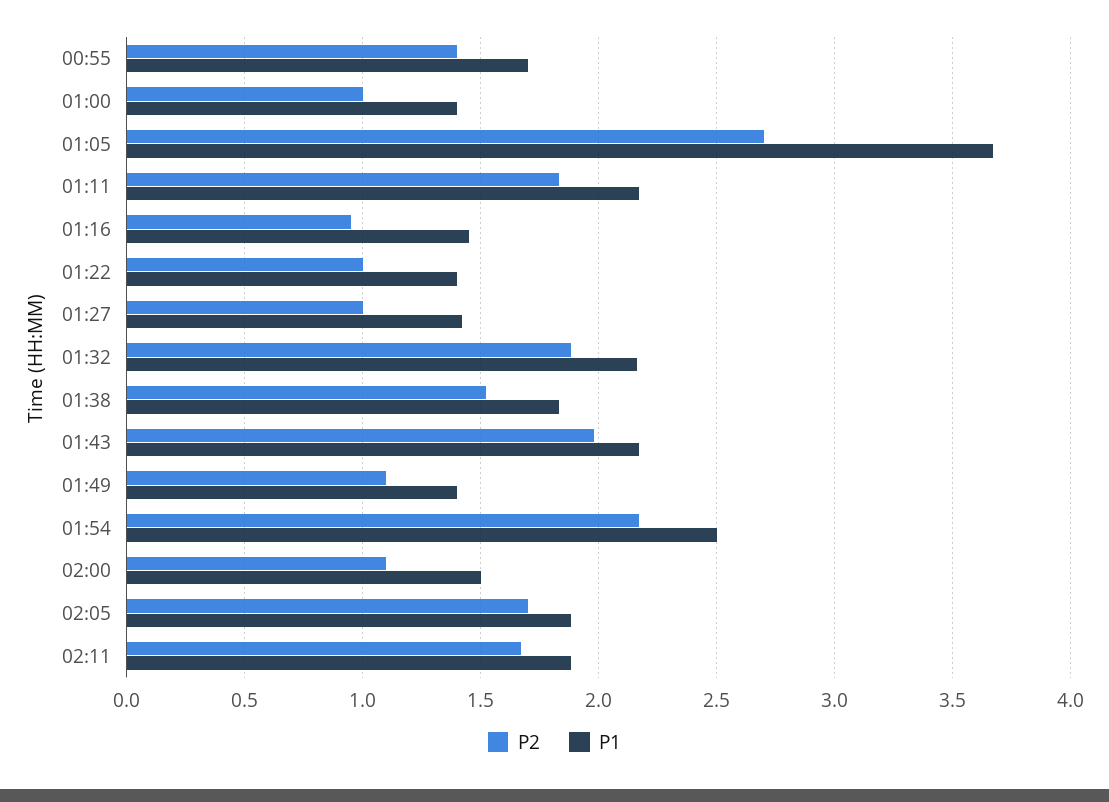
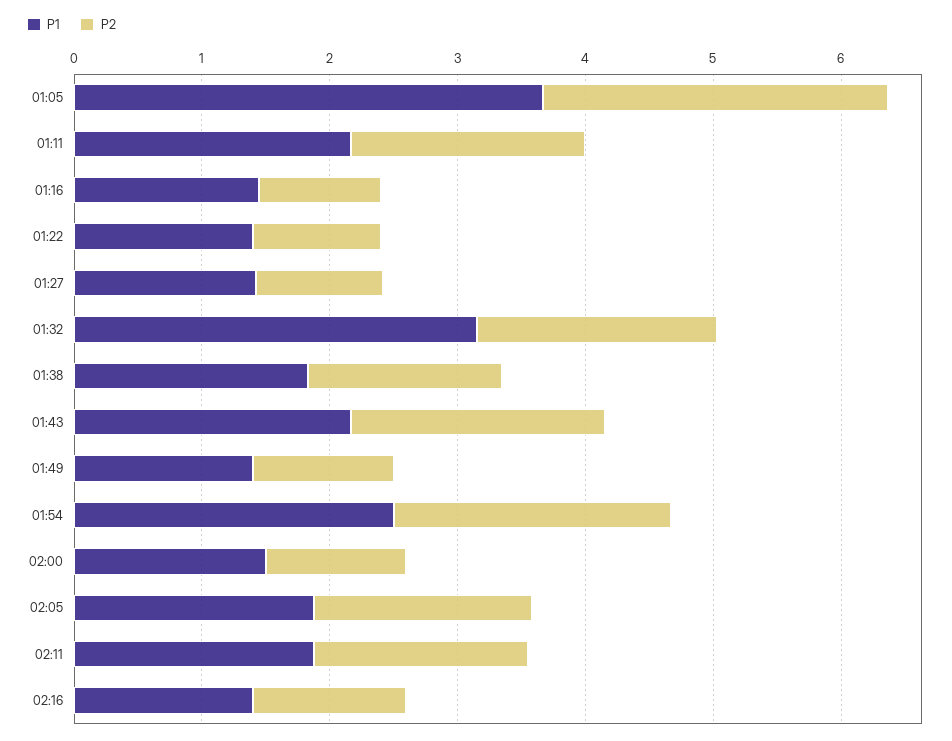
P2, 00:55: 1.4 -> none
P1, 00:55: 1.7 -> none
P2, 01:00: 1 -> none
P1, 01:00: 1.4 -> none
P1, 01:32: 2.15 -> 3.2
P1, 02:16: none -> 1.4
P2, 02:16: none -> 1.2

